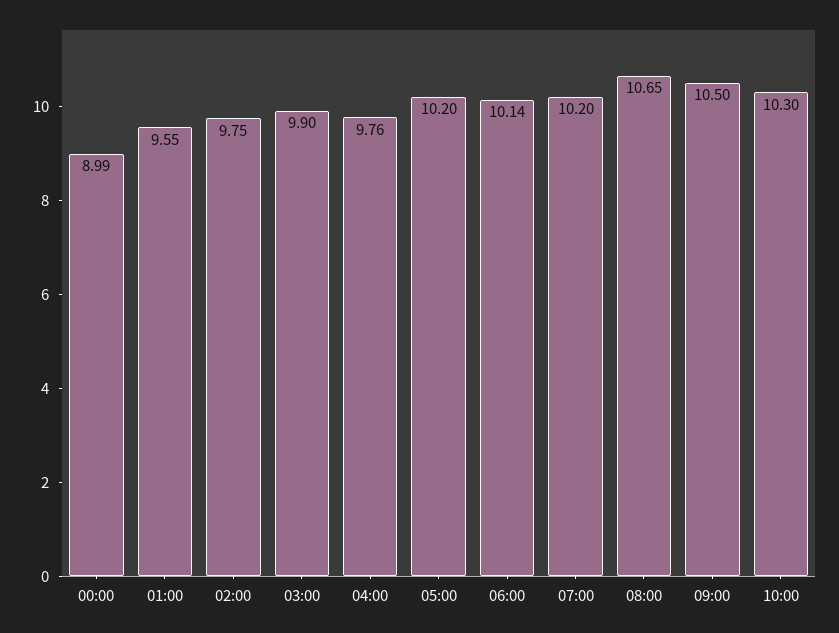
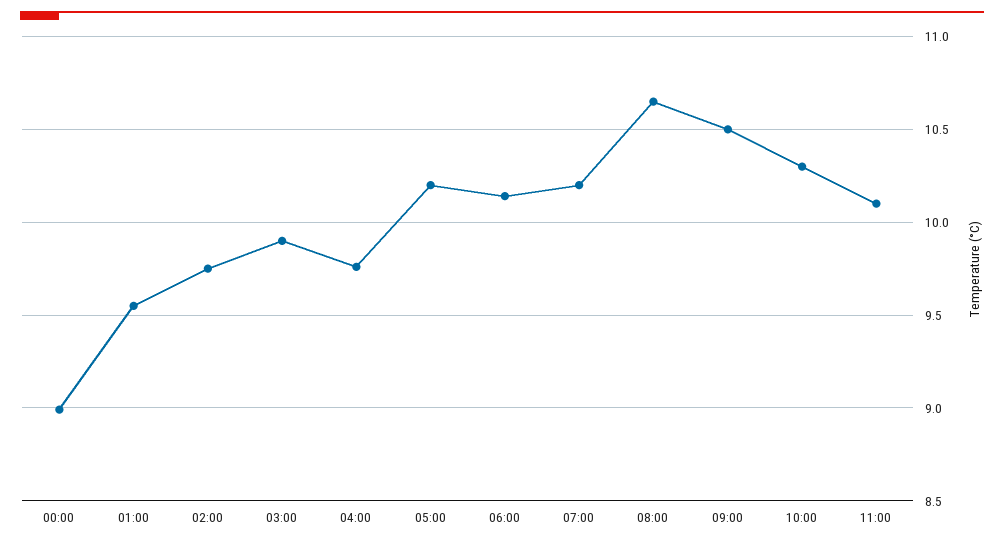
11:00: none -> 10.1

